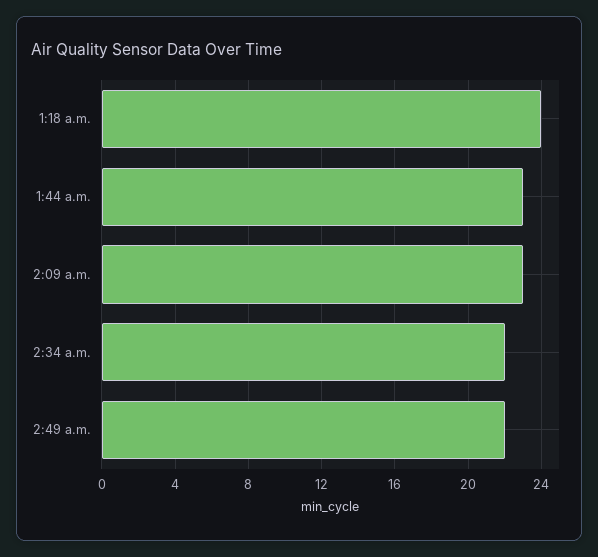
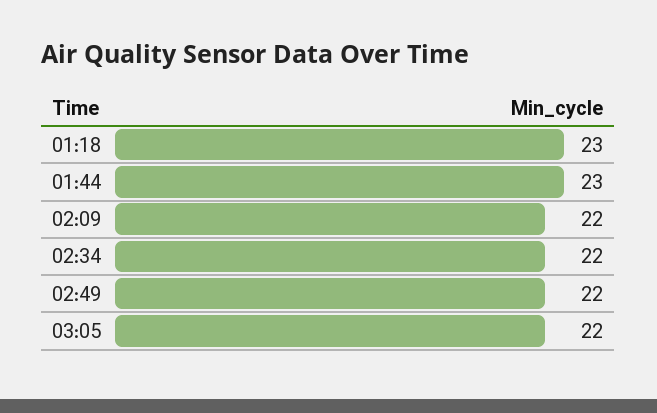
1:18 a.m.: 24 -> 23
2:09 a.m.: 23 -> 22
03:05: none -> 22

